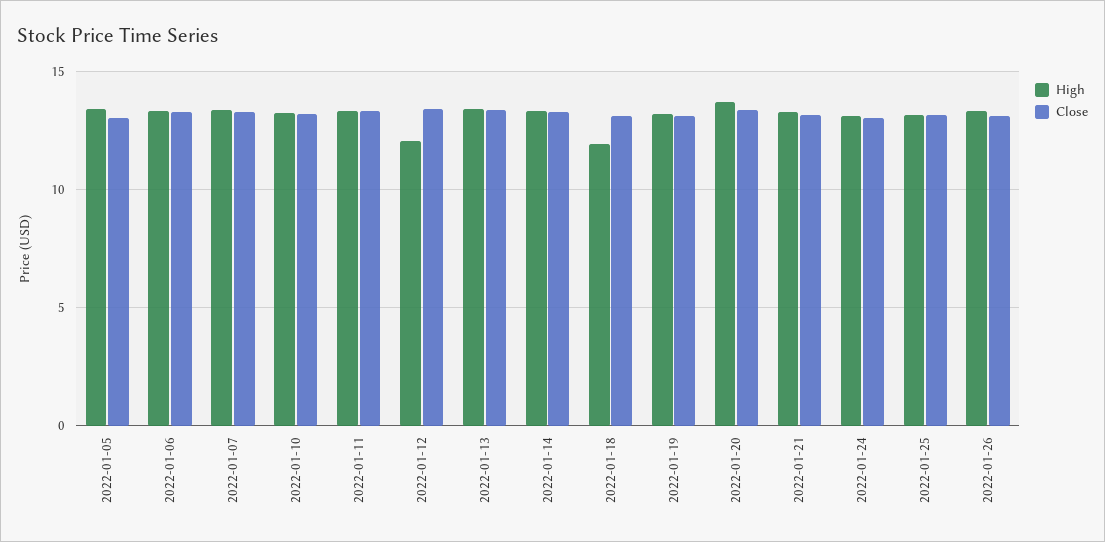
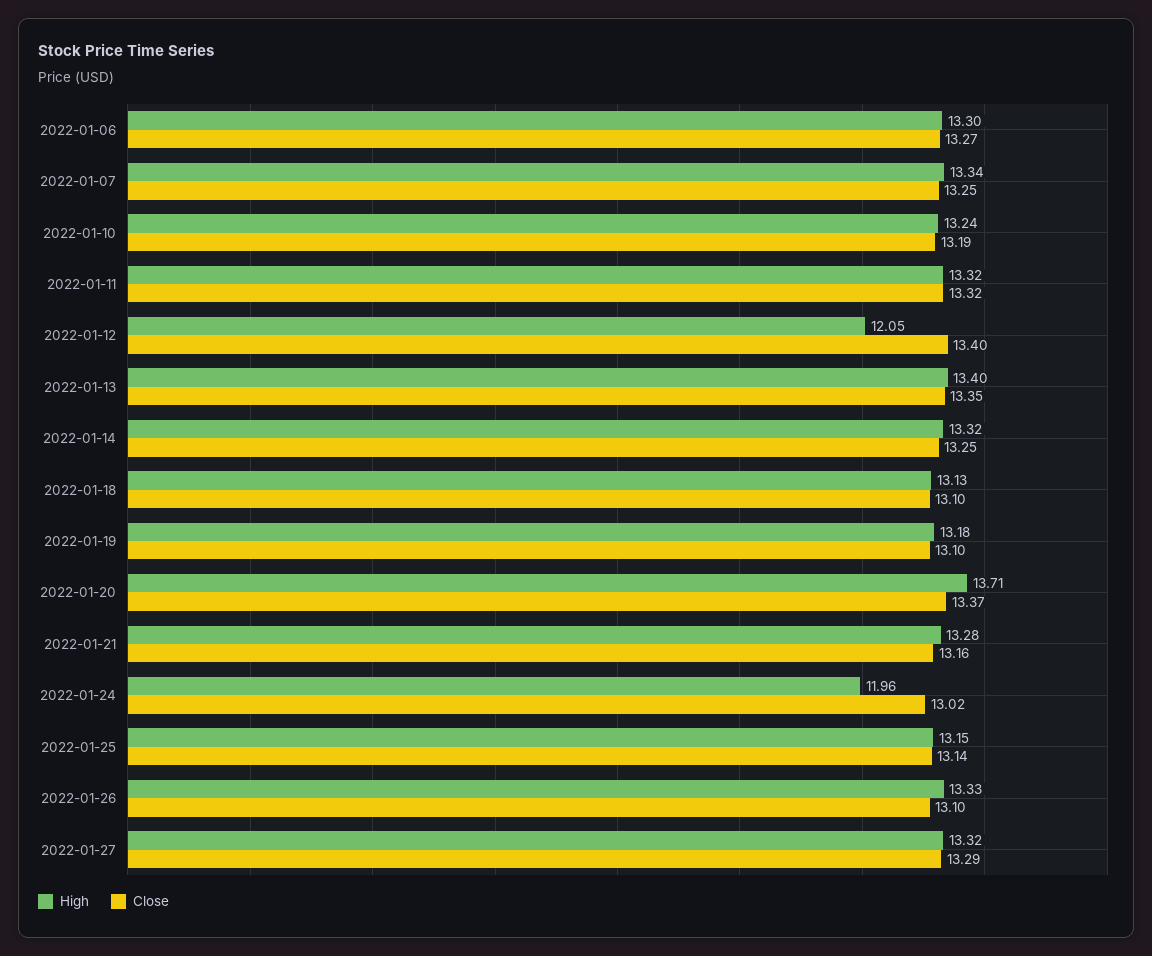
High, 2022-01-05: 13.5 -> none
Close, 2022-01-05: 13 -> none
High, 2022-01-18: 12 -> 13.13
High, 2022-01-24: 13 -> 11.96
High, 2022-01-27: none -> 13.32
Close, 2022-01-27: none -> 13.29

